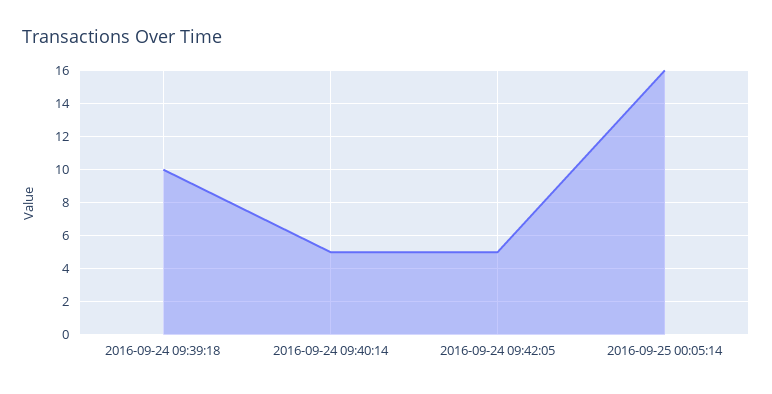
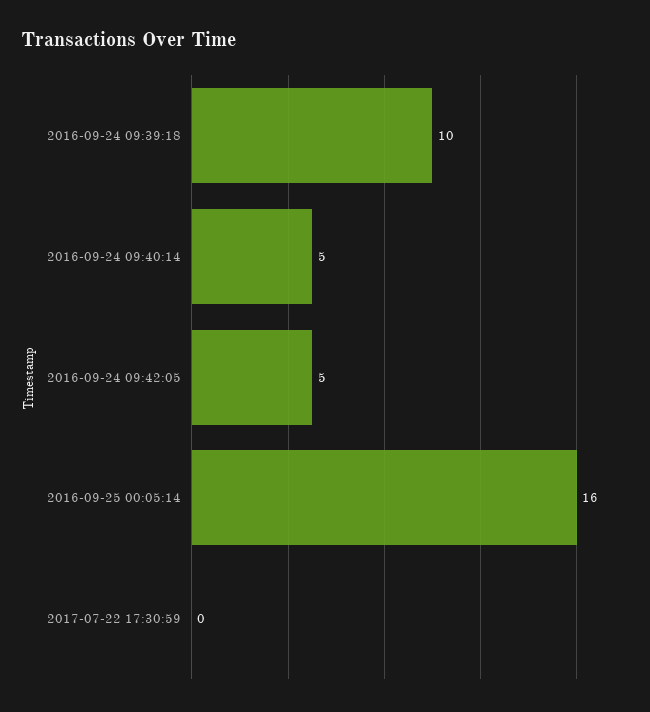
2017-07-22 17:30:59: none -> 0

